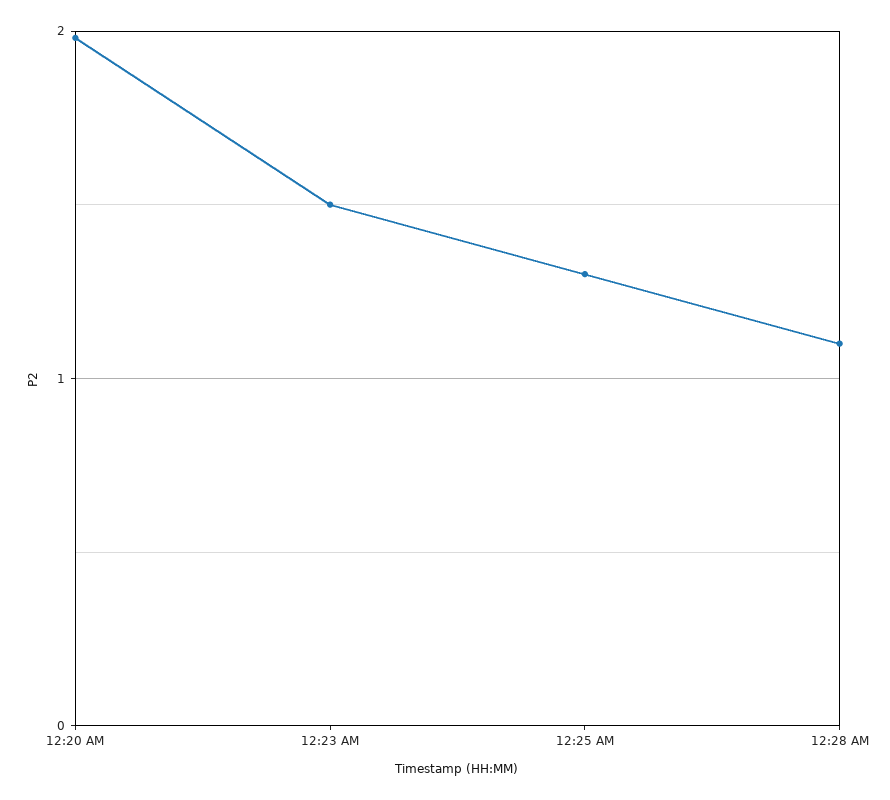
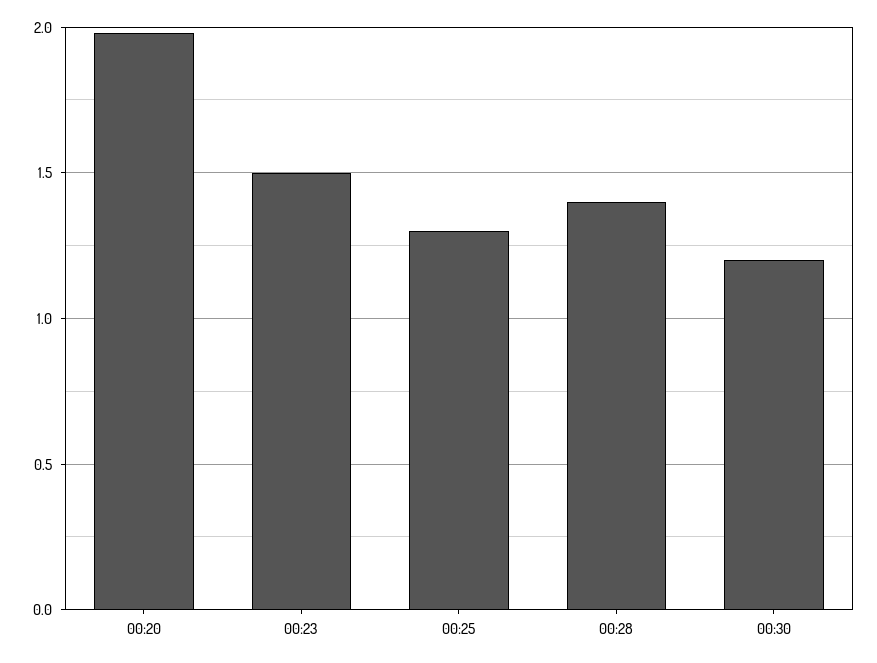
12:28 AM: 1.1 -> 1.4
00:30: none -> 1.2

